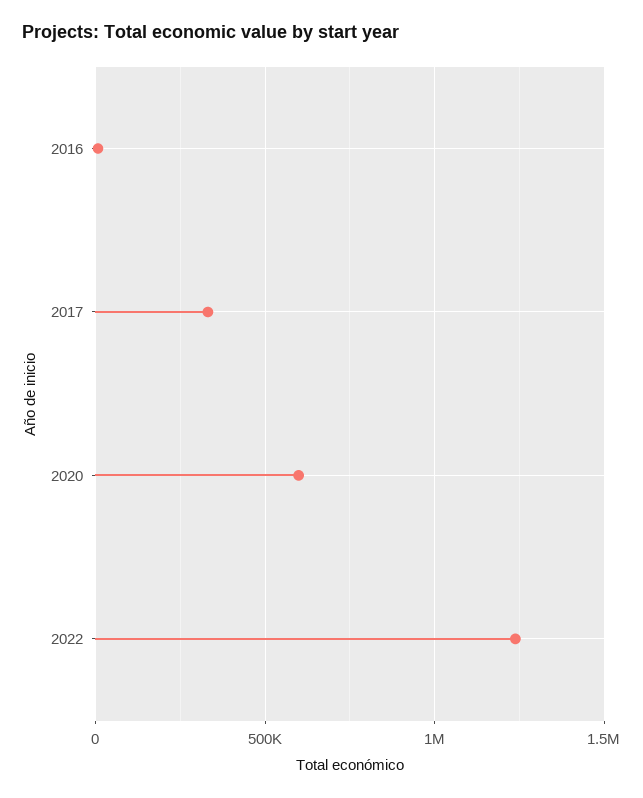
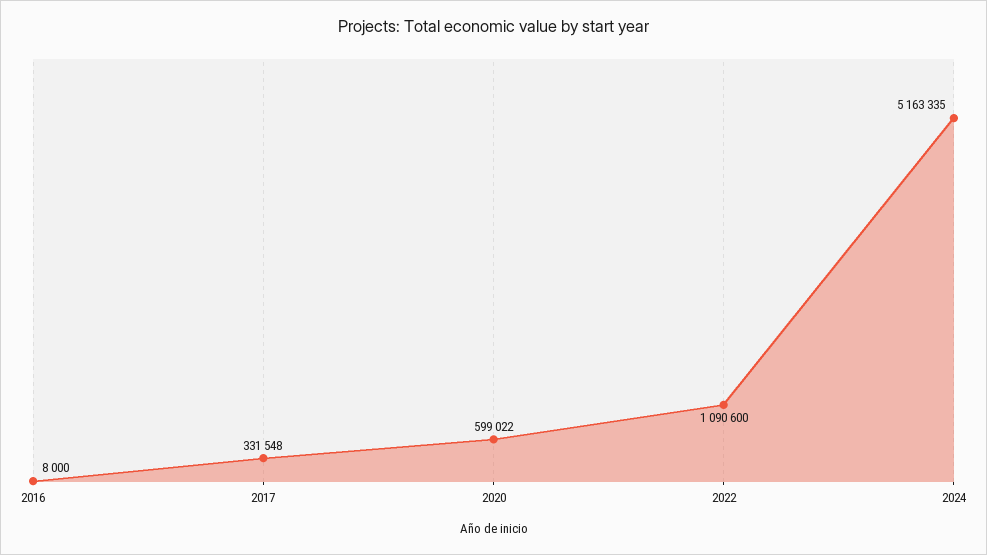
2022: 1250000 -> 1090600
2024: none -> 5163335

